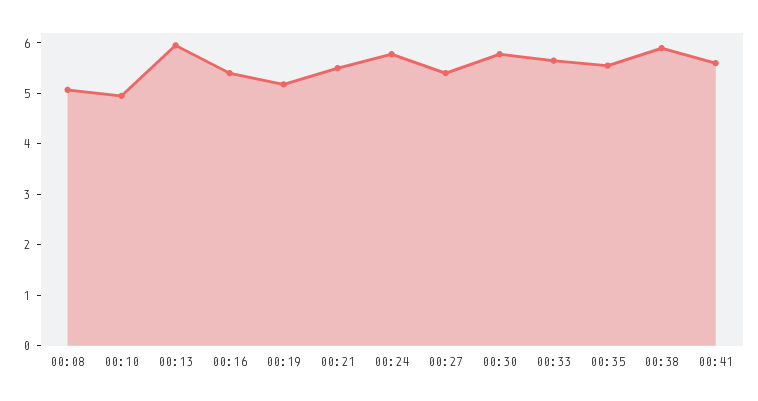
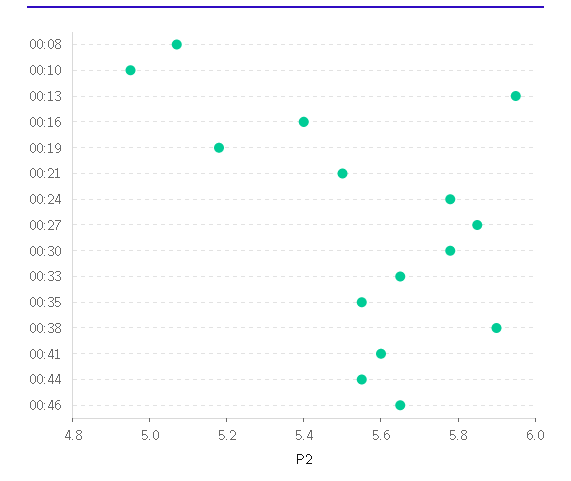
00:27: 5.4 -> 5.85
00:44: none -> 5.55
00:46: none -> 5.65

